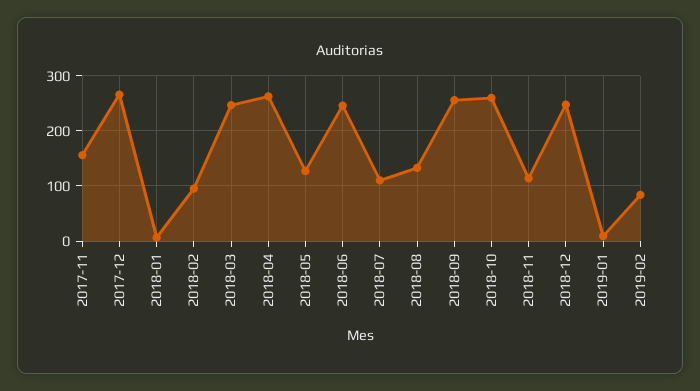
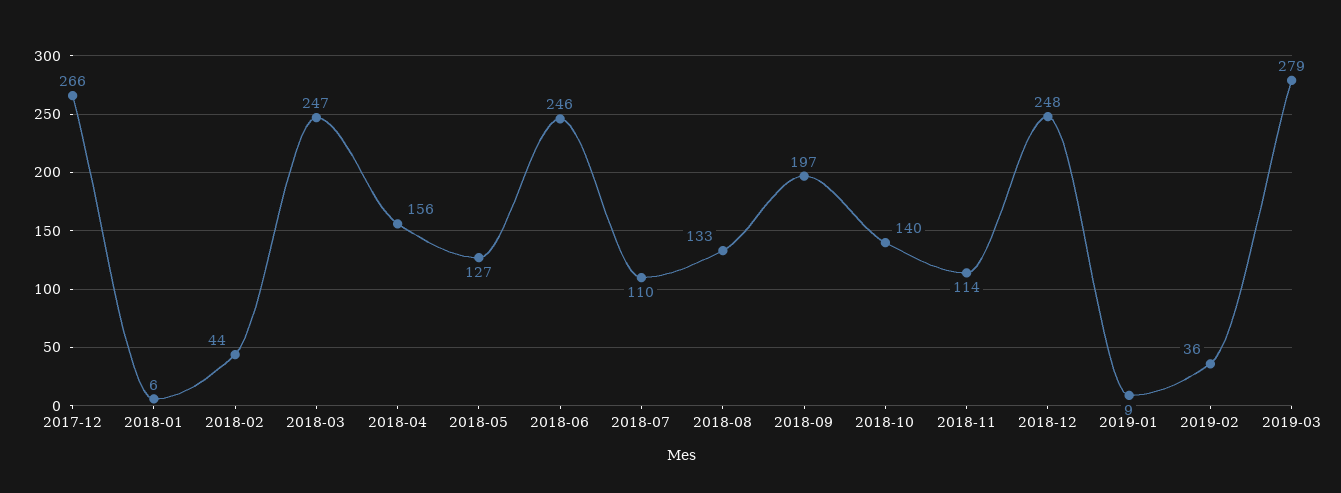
2017-11: 160 -> none
2018-02: 100 -> 44
2018-04: 260 -> 156
2018-09: 260 -> 197
2018-10: 260 -> 140
2019-02: 80 -> 36
2019-03: none -> 279

